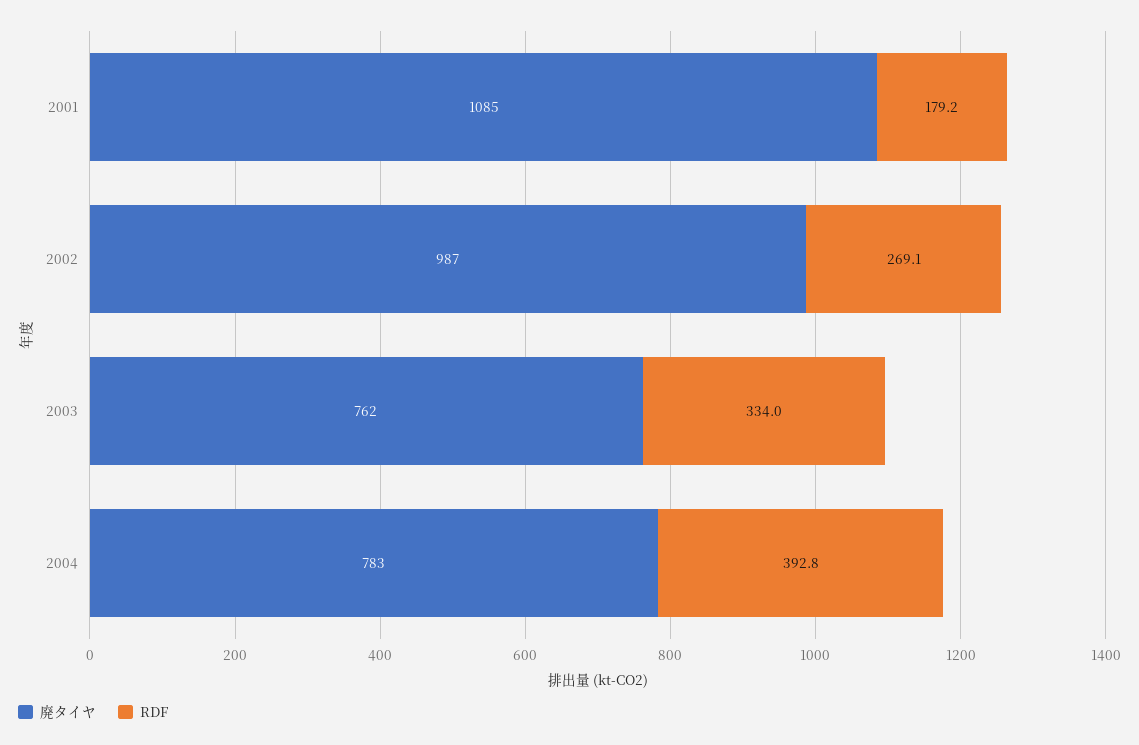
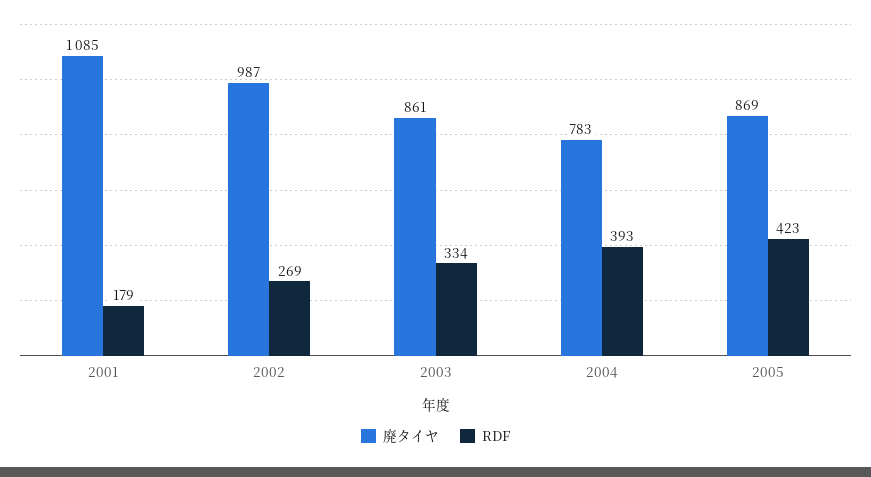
廃タイヤ, 2003: 762 -> 861
廃タイヤ, 2005: none -> 869
RDF, 2005: none -> 423

